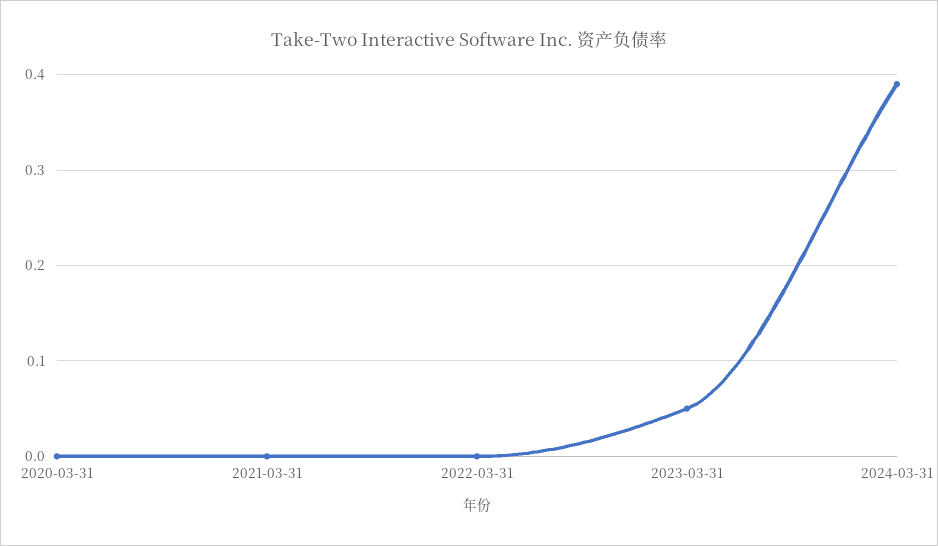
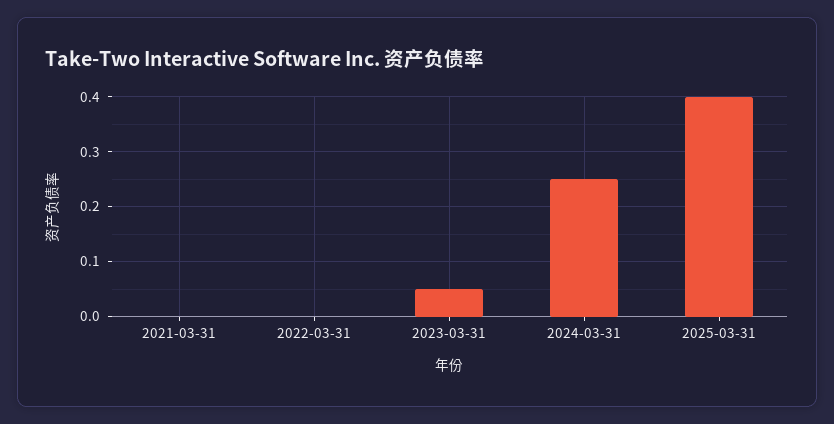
2020-03-31: 0 -> none
2024-03-31: 0.39 -> 0.25
2025-03-31: none -> 0.4

